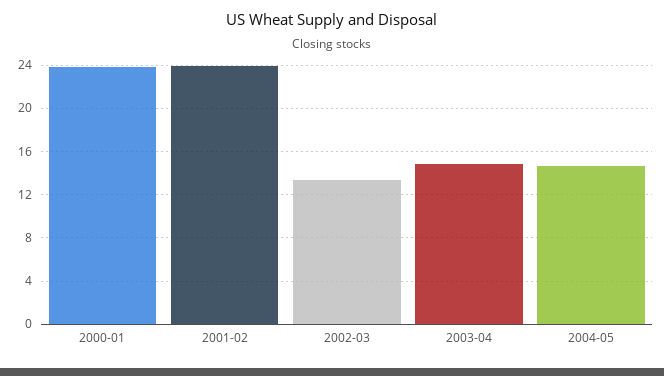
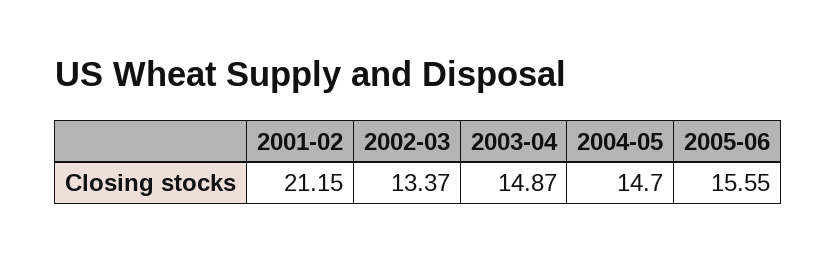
2000-01: 24 -> none
2001-02: 24 -> 21.15
2005-06: none -> 15.55

